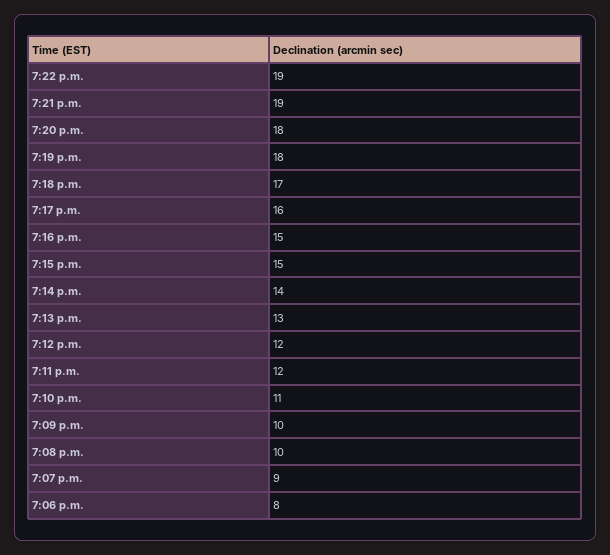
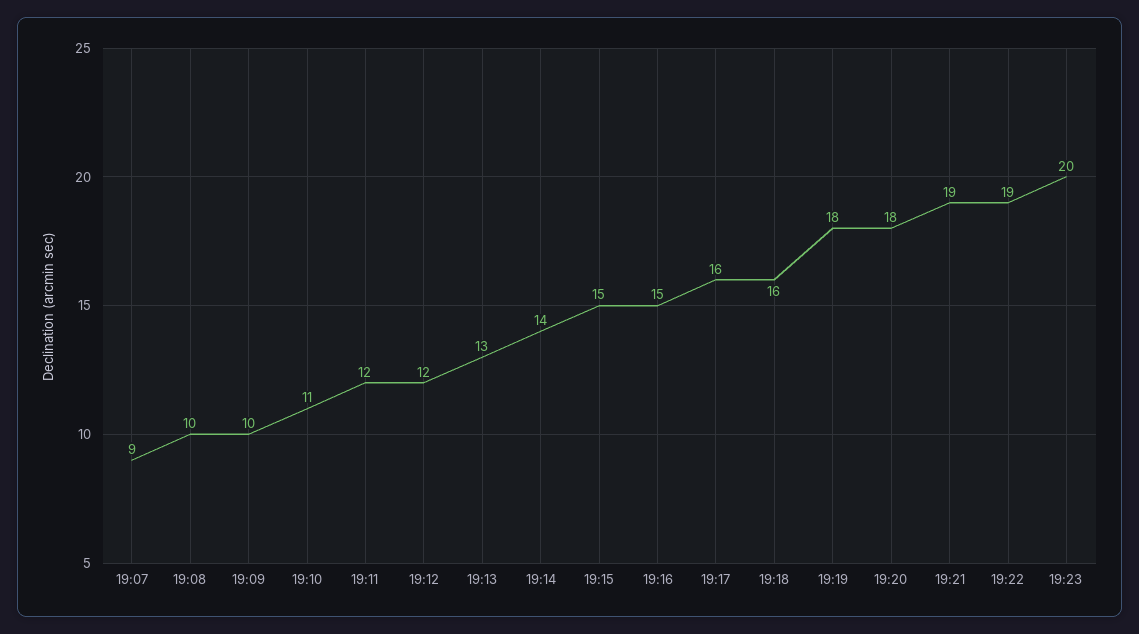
7:18 p.m.: 17 -> 16
7:06 p.m.: 8 -> none
19:23: none -> 20

